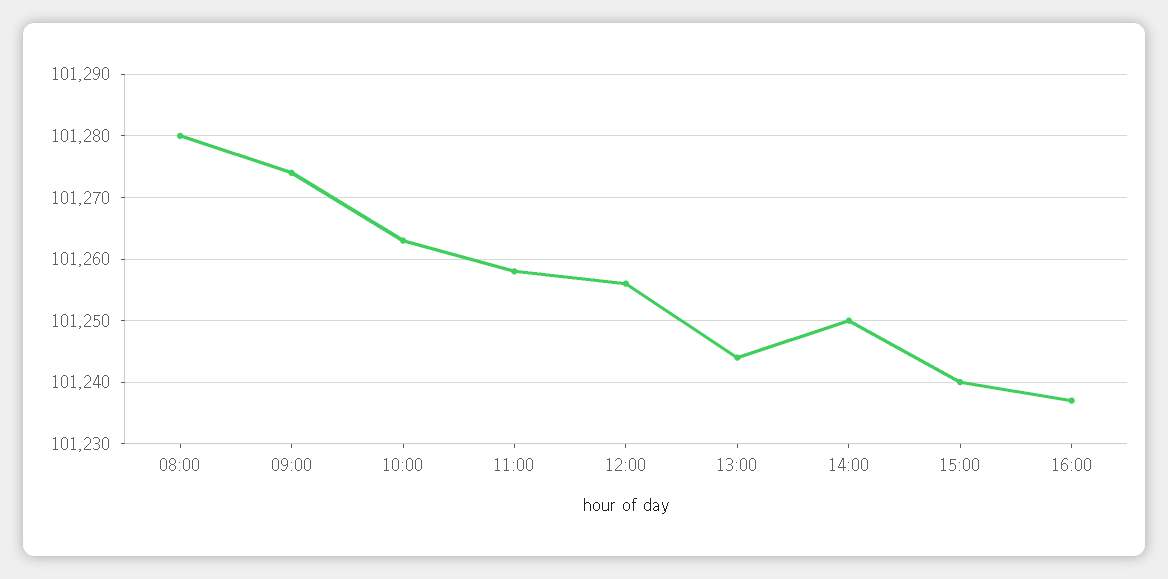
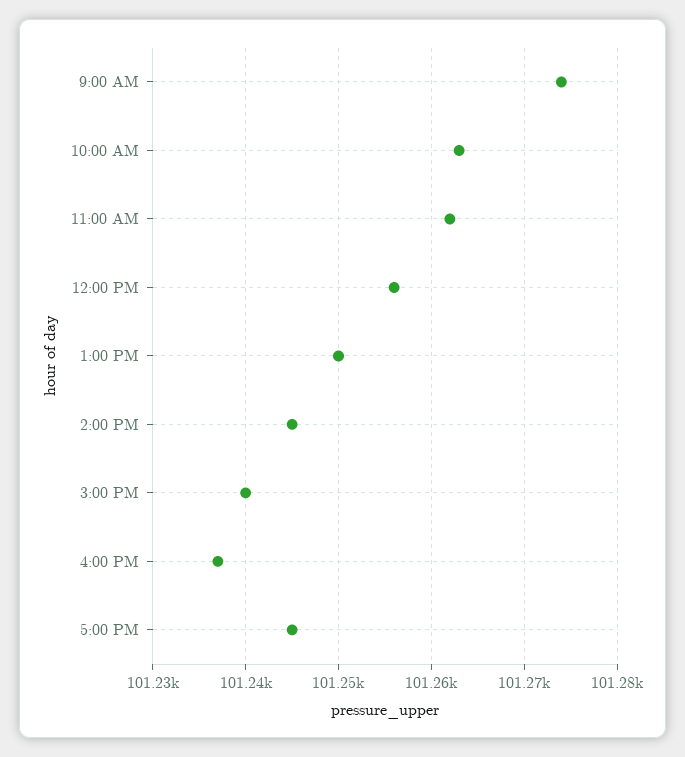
08:00: 101280 -> none
11:00: 101258 -> 101262
13:00: 101244 -> 101250
14:00: 101250 -> 101245
5:00 PM: none -> 101245

